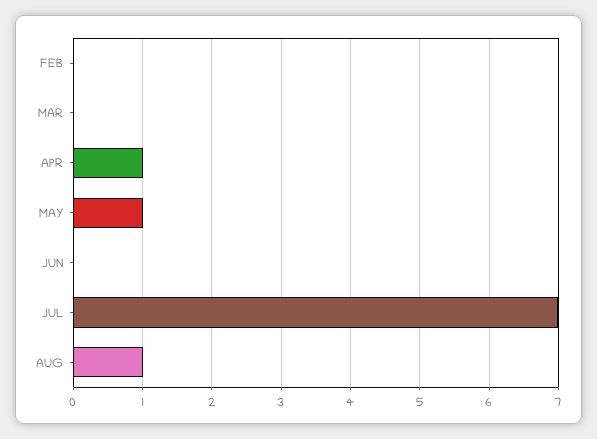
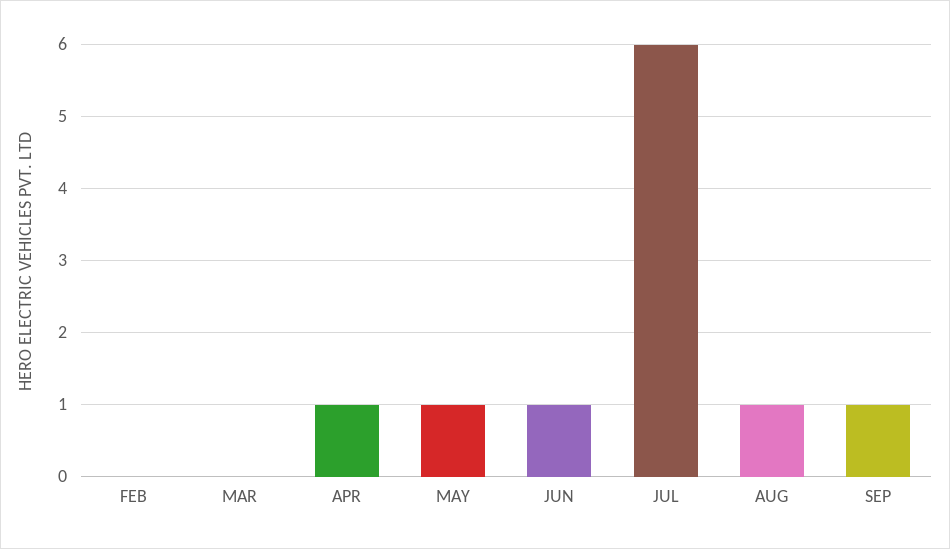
JUN: 0 -> 1
JUL: 7 -> 6
SEP: none -> 1

